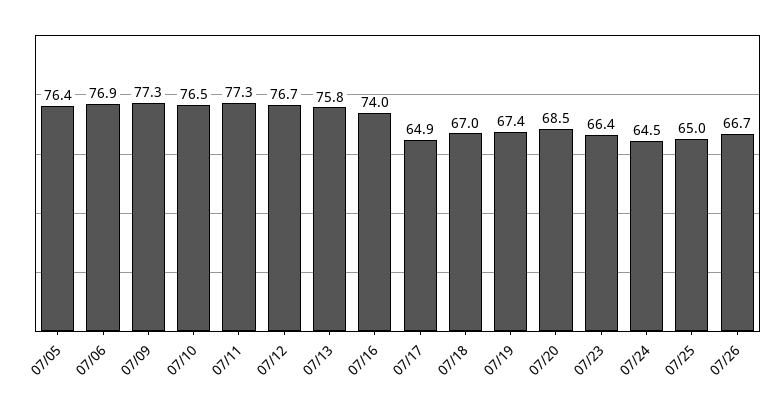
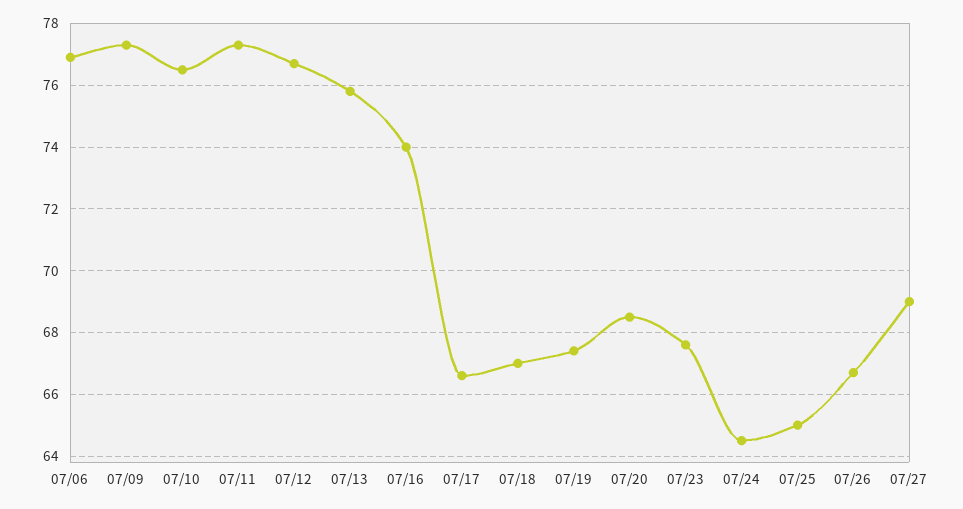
07/05: 76.4 -> none
07/17: 64.9 -> 66.5
07/23: 66.4 -> 67.5
07/27: none -> 69

